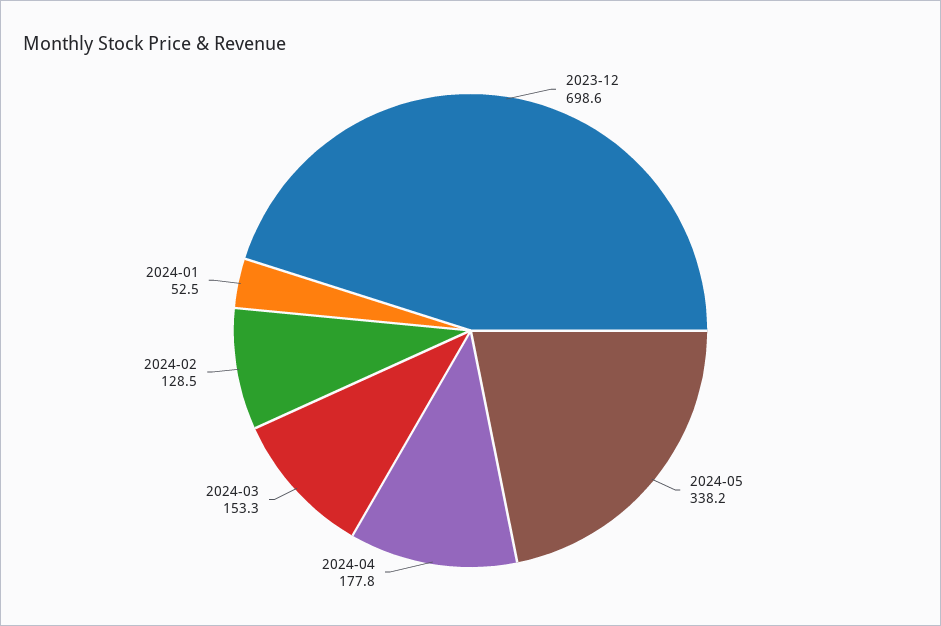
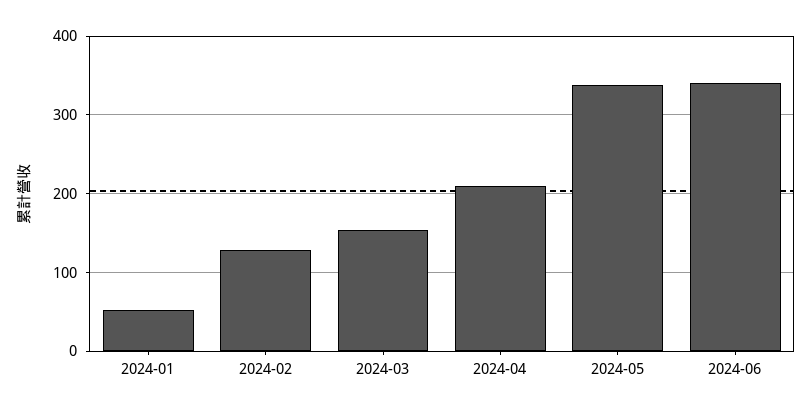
2023-12: 698.6 -> none
2024-04: 177.8 -> 210
2024-06: none -> 340

